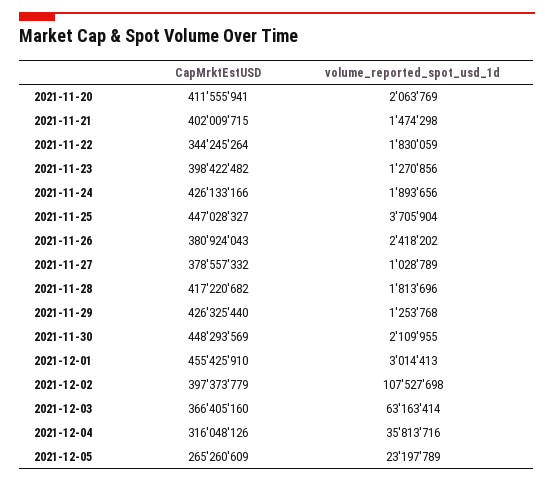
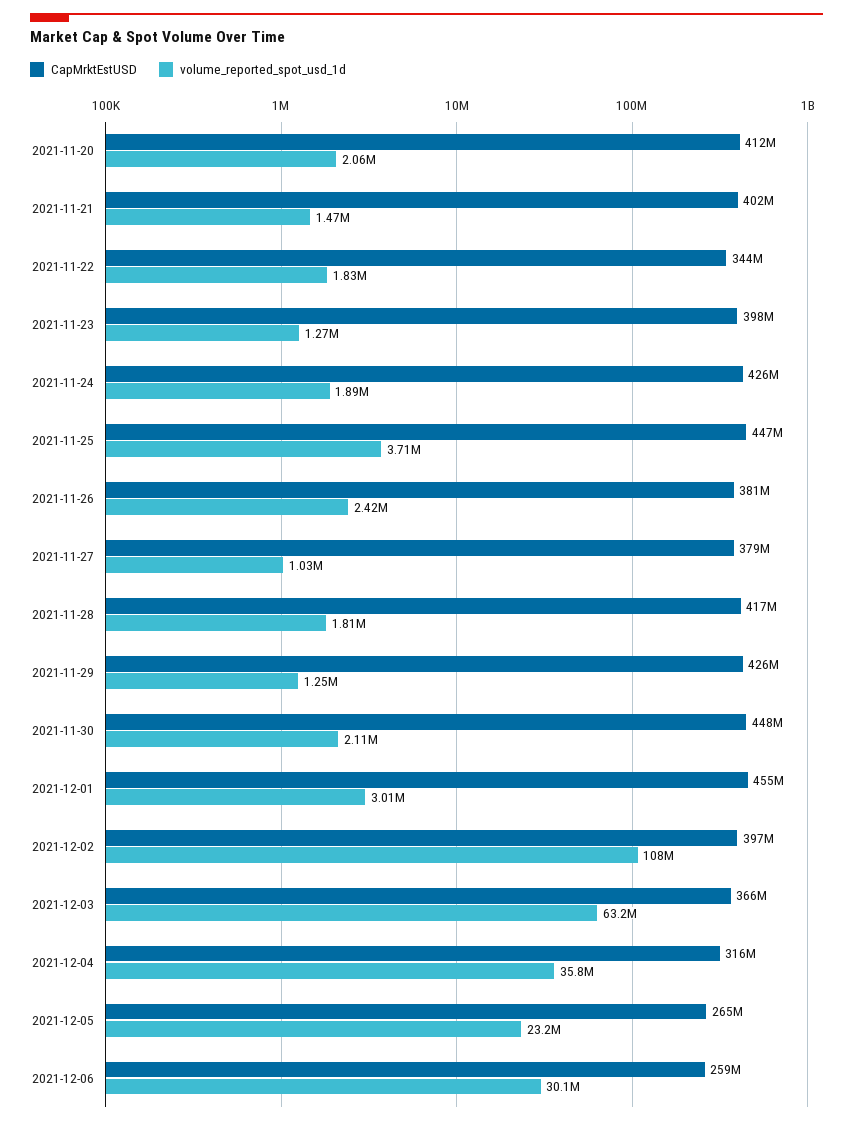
CapMrktEstUSD, 2021-12-06: none -> 259000000
volume_reported_spot_usd_1d, 2021-12-06: none -> 30100000

